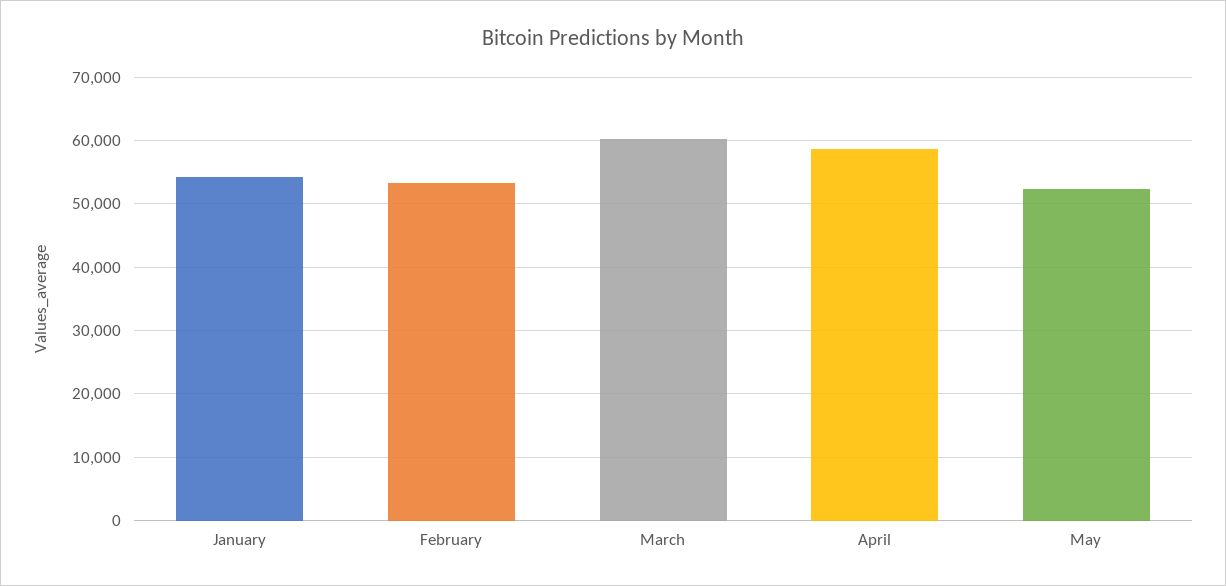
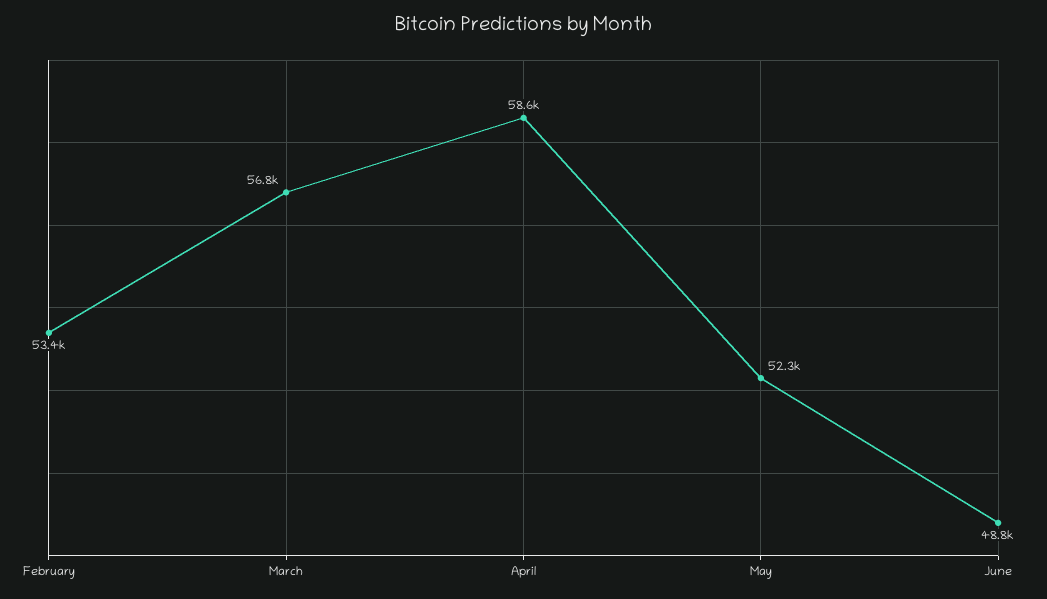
January: 54000 -> none
March: 60000 -> 56800
June: none -> 48800

